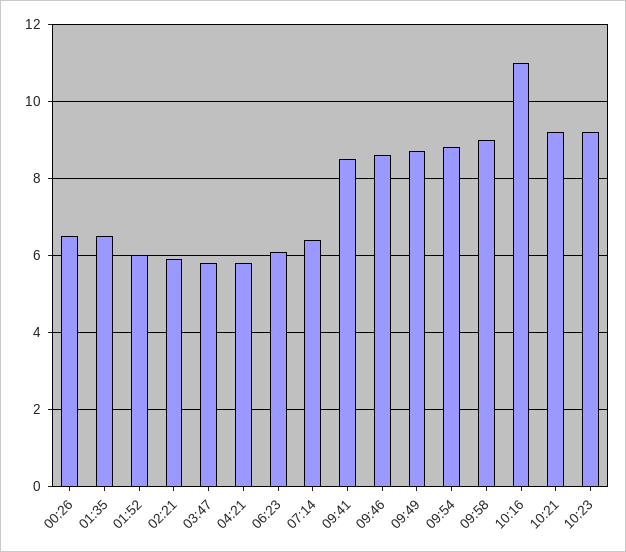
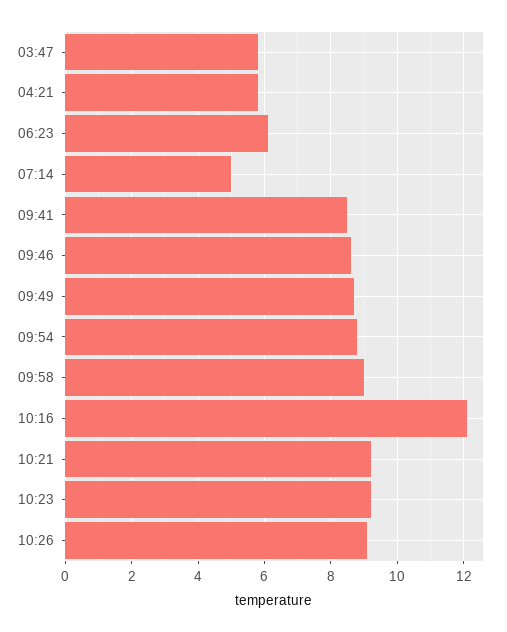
00:26: 6.5 -> none
01:35: 6.5 -> none
01:52: 6 -> none
02:21: 6 -> none
07:14: 6.5 -> 5
10:16: 11 -> 12
10:26: none -> 9

